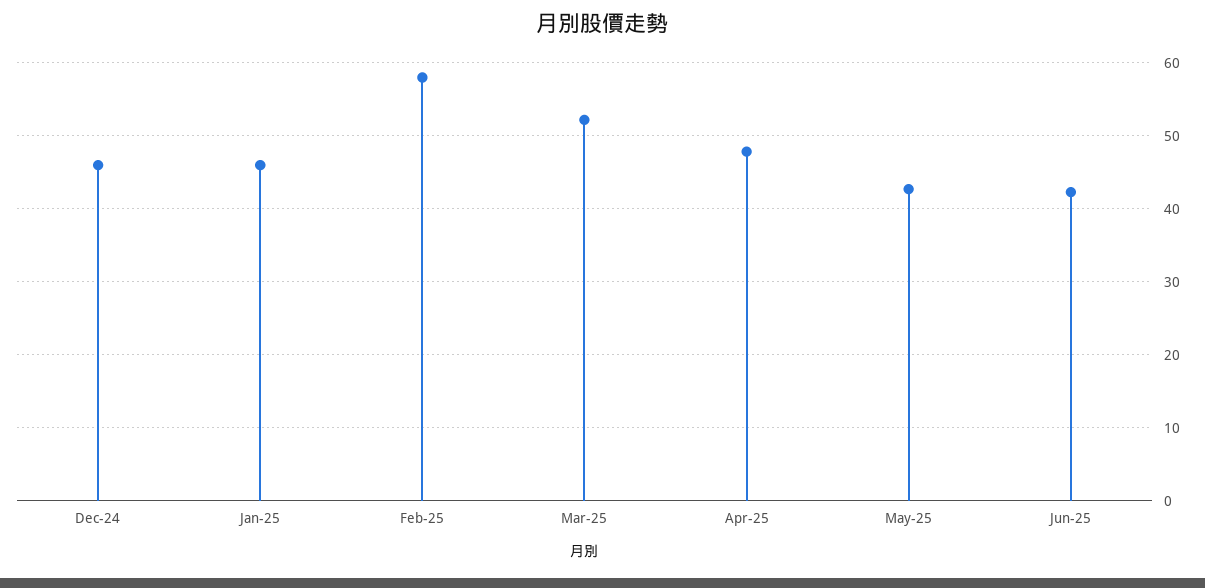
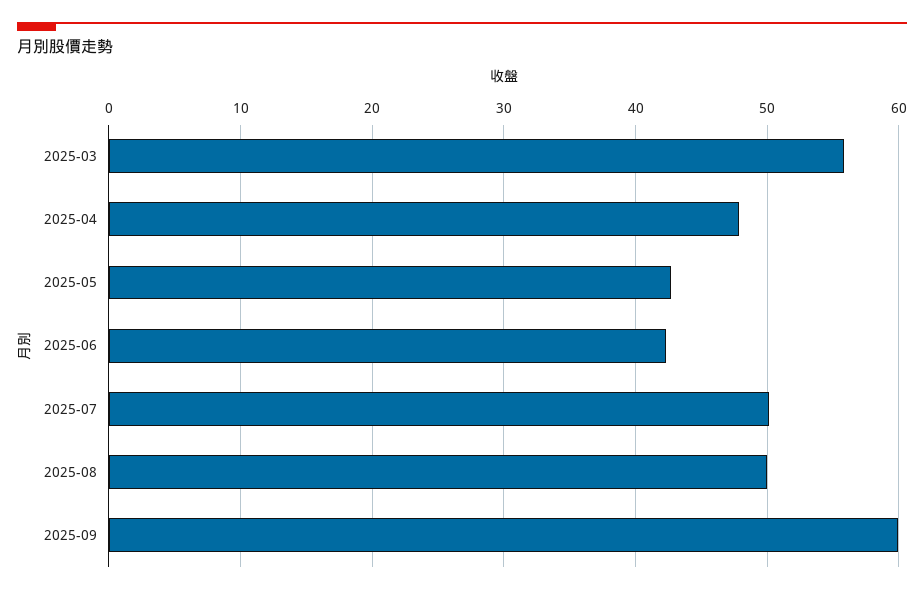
Dec-24: 46 -> none
Jan-25: 46 -> none
Feb-25: 58 -> none
Mar-25: 52 -> 56
2025-07: none -> 50
2025-08: none -> 50
2025-09: none -> 60

